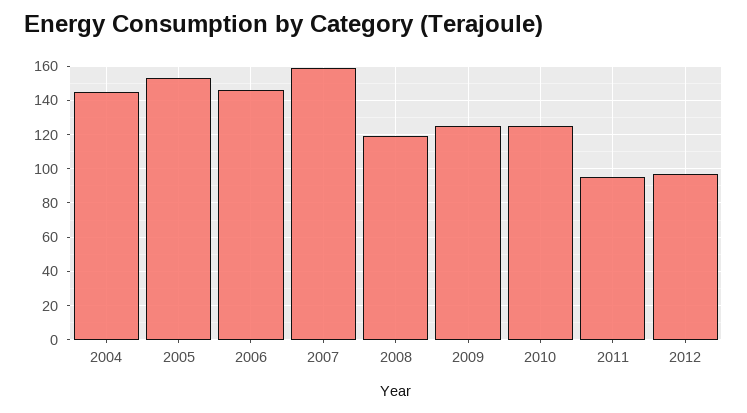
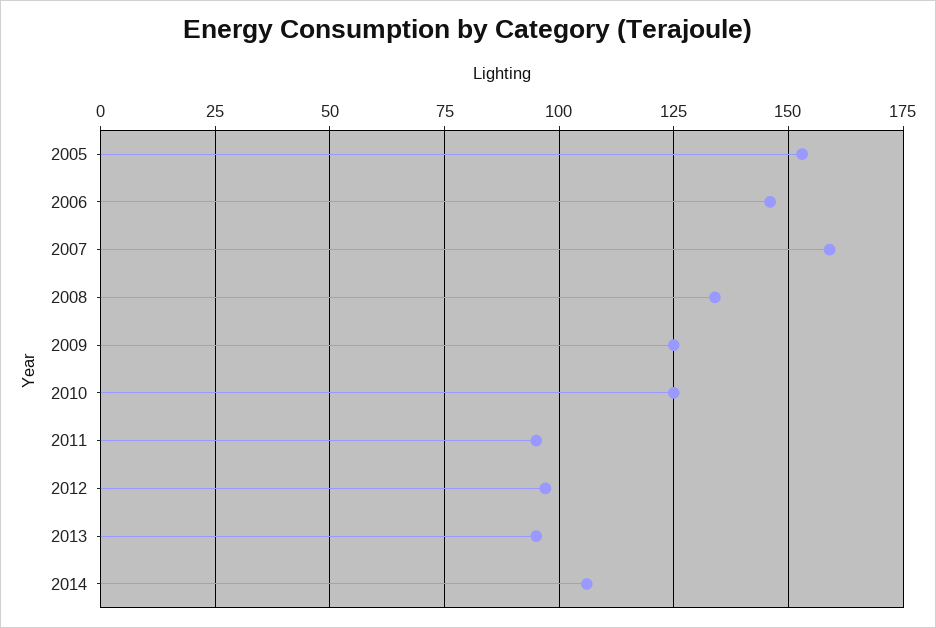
2004: 145 -> none
2008: 120 -> 135
2013: none -> 95
2014: none -> 105

